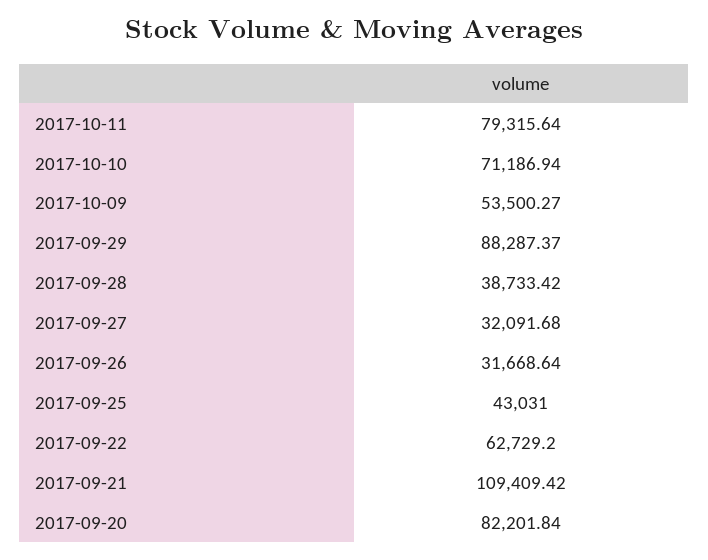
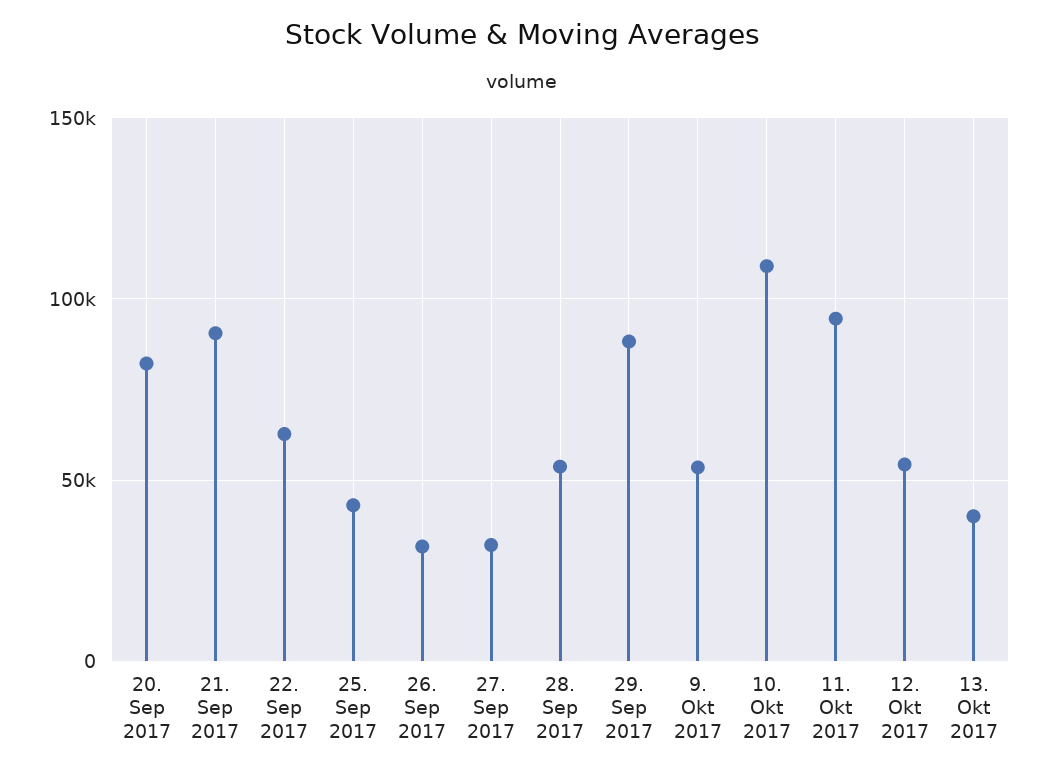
2017-10-11: 79315.64 -> 95000
2017-10-10: 71186.94 -> 110000
2017-09-28: 38733.42 -> 55000
2017-09-21: 109409.42 -> 90000
12. Okt 2017: none -> 55000
13. Okt 2017: none -> 40000

